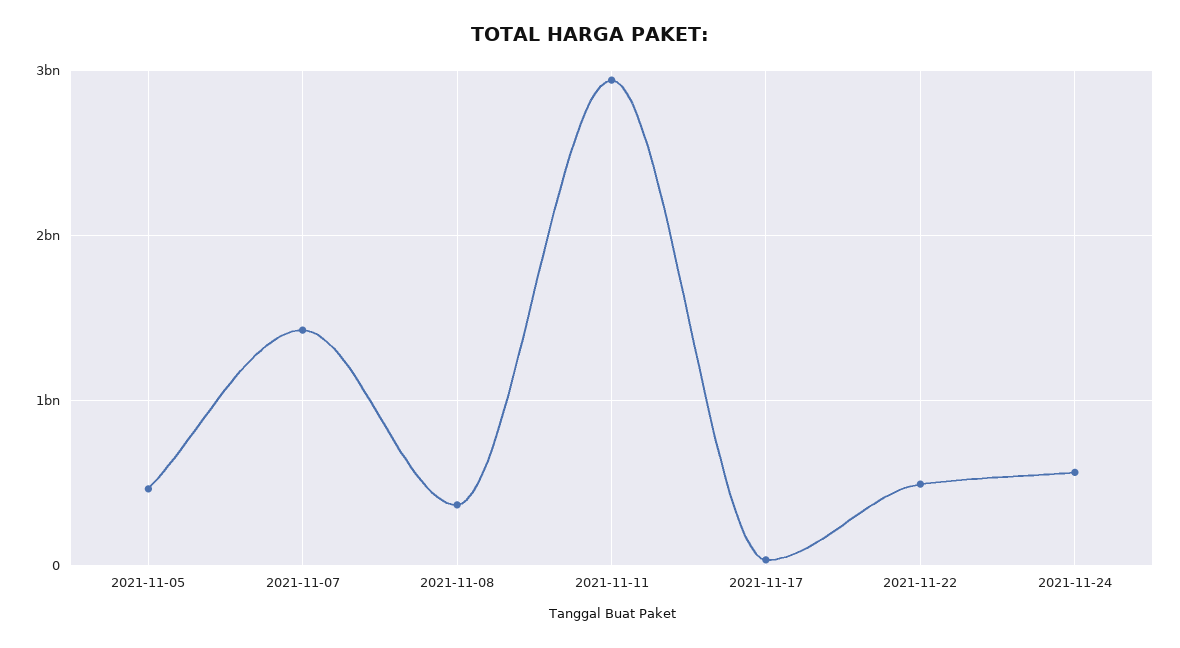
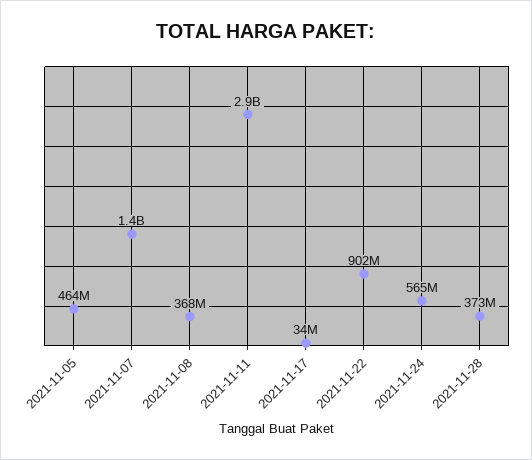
2021-11-22: 500000000 -> 902000000
2021-11-28: none -> 373000000

